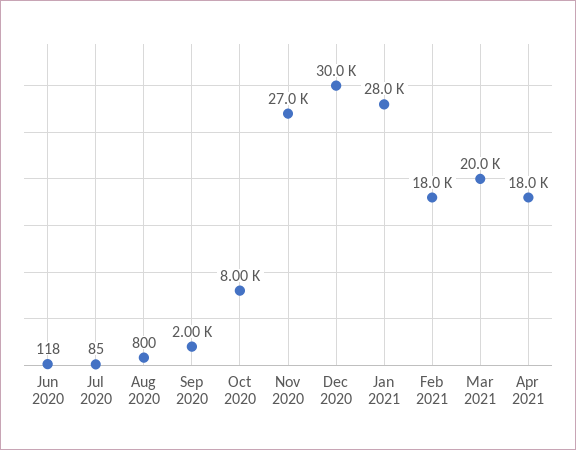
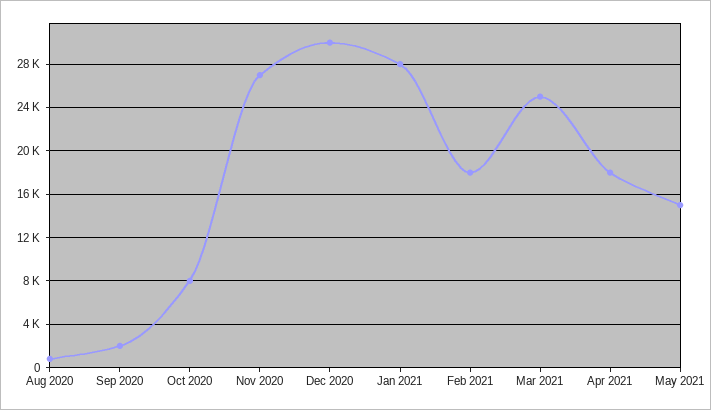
Jun 2020: 118 -> none
Jul 2020: 85 -> none
Mar 2021: 20000 -> 25000
May 2021: none -> 15000

